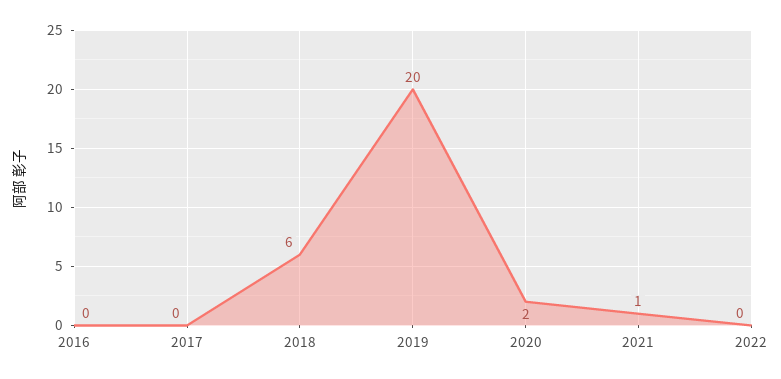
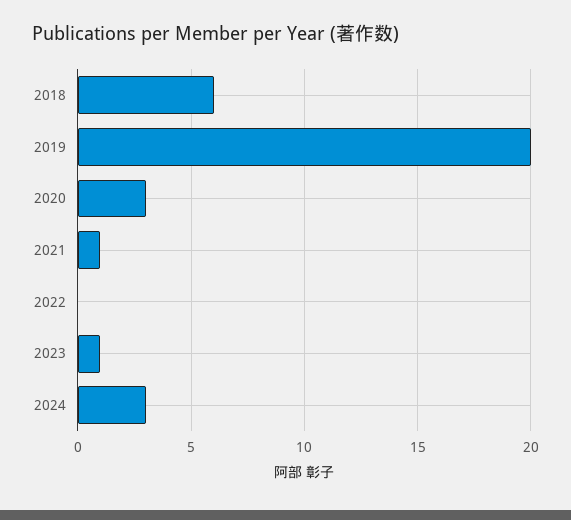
2016: 0 -> none
2017: 0 -> none
2020: 2 -> 3
2023: none -> 1
2024: none -> 3

